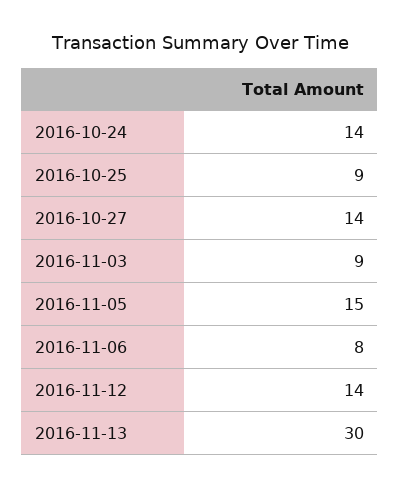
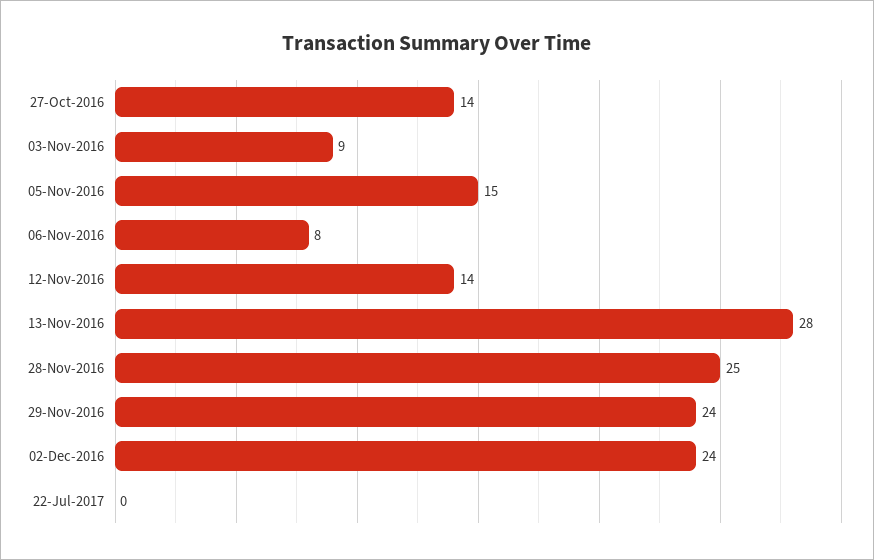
2016-10-24: 14 -> none
2016-10-25: 9 -> none
2016-11-13: 30 -> 28
28-Nov-2016: none -> 25
29-Nov-2016: none -> 24
02-Dec-2016: none -> 24
22-Jul-2017: none -> 0

